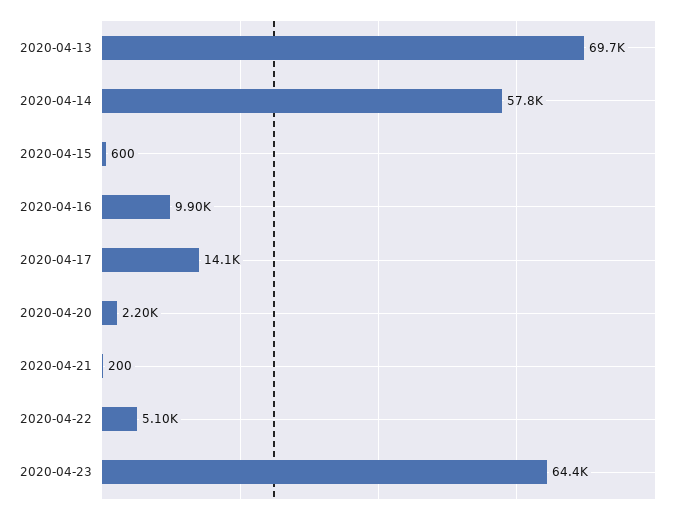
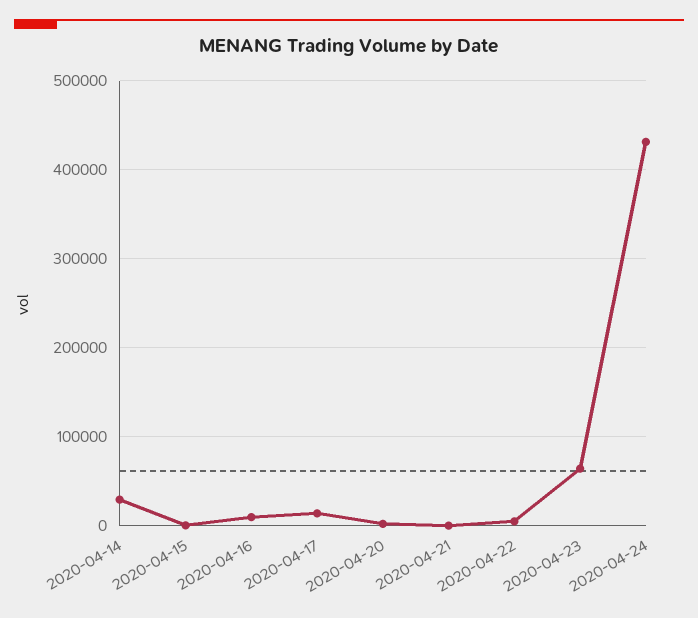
2020-04-13: 69700 -> none
2020-04-14: 57800 -> 30000
2020-04-24: none -> 430000

